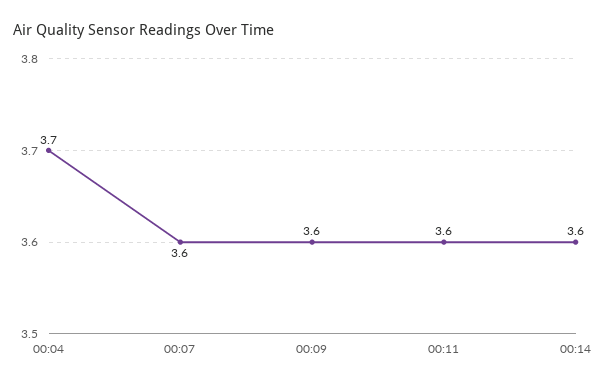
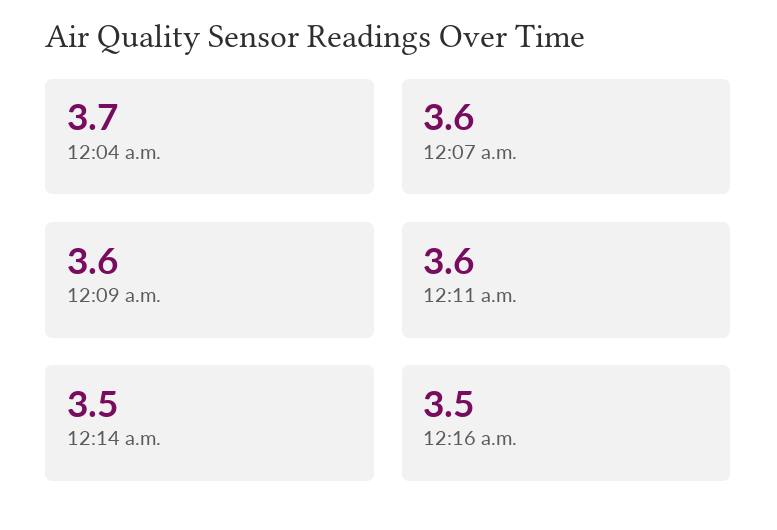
00:14: 3.6 -> 3.5
12:16 a.m.: none -> 3.5

